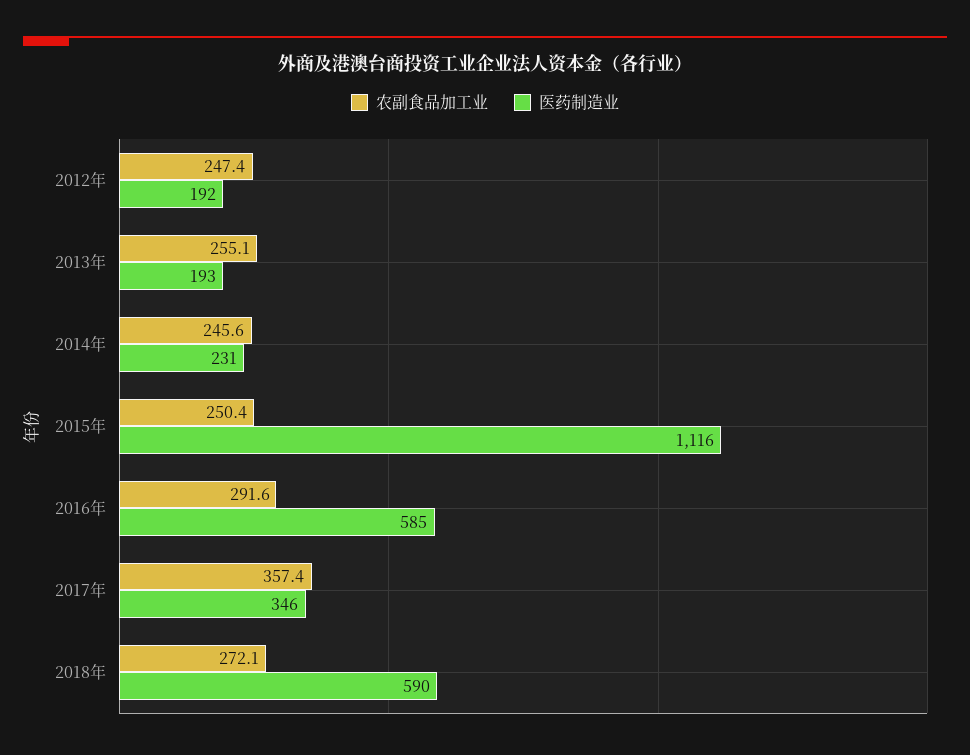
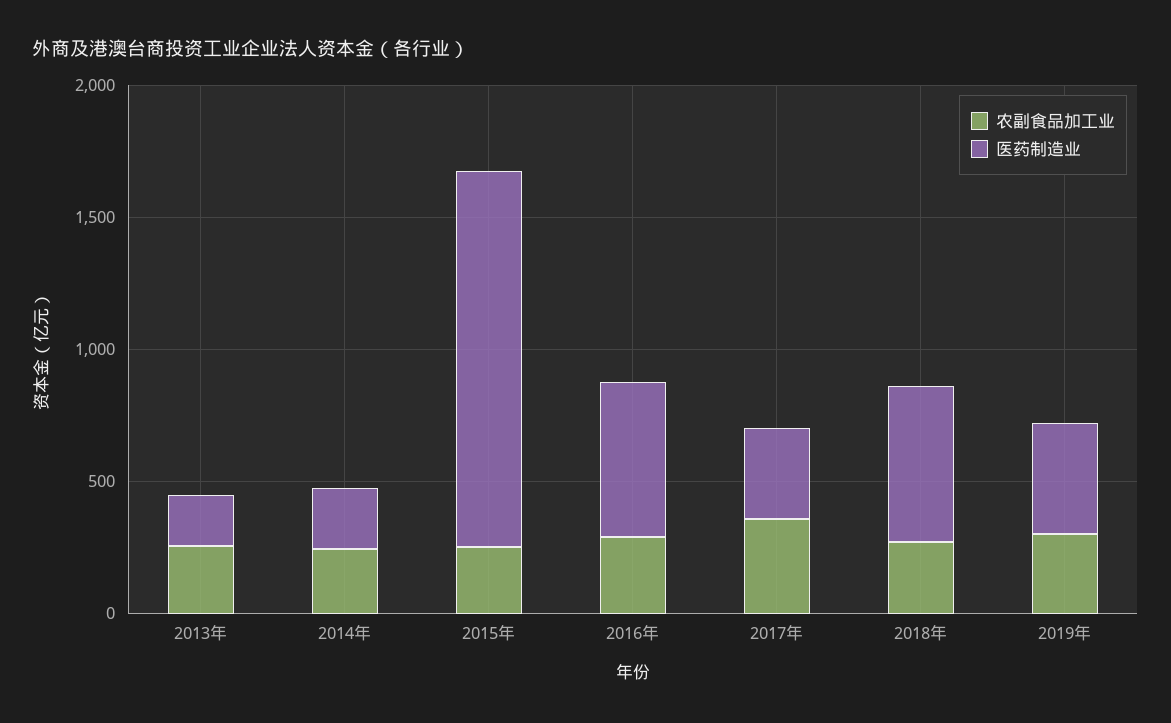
农副食品加工业, 2012年: 247.4 -> none
医药制造业, 2012年: 192 -> none
医药制造业, 2015年: 1116 -> 1400
农副食品加工业, 2019年: none -> 300
医药制造业, 2019年: none -> 400

